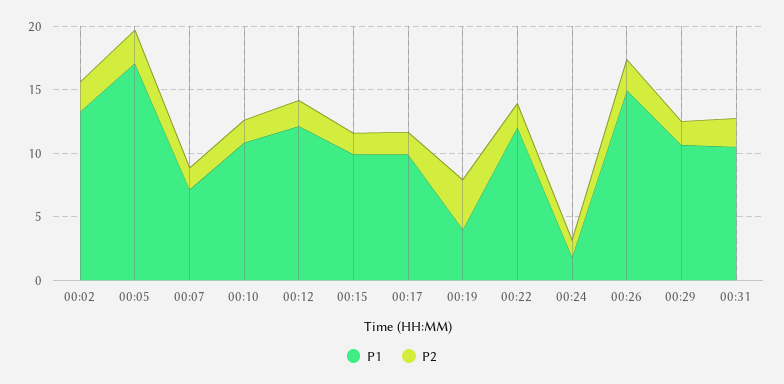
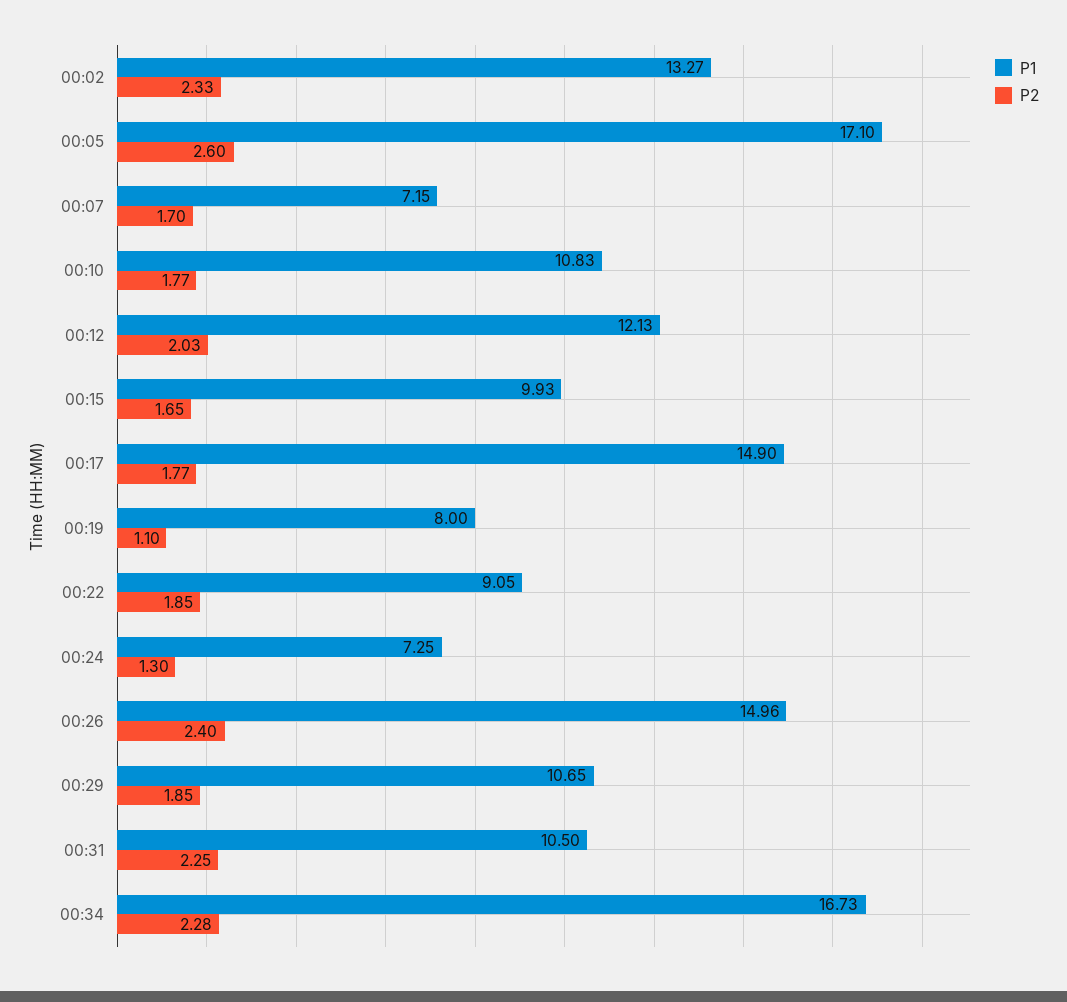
P1, 00:17: 10 -> 14.9
P1, 00:19: 4 -> 8
P2, 00:19: 4 -> 1.1
P1, 00:22: 12 -> 9.05
P1, 00:24: 2 -> 7.25
P1, 00:34: none -> 16.73
P2, 00:34: none -> 2.28

